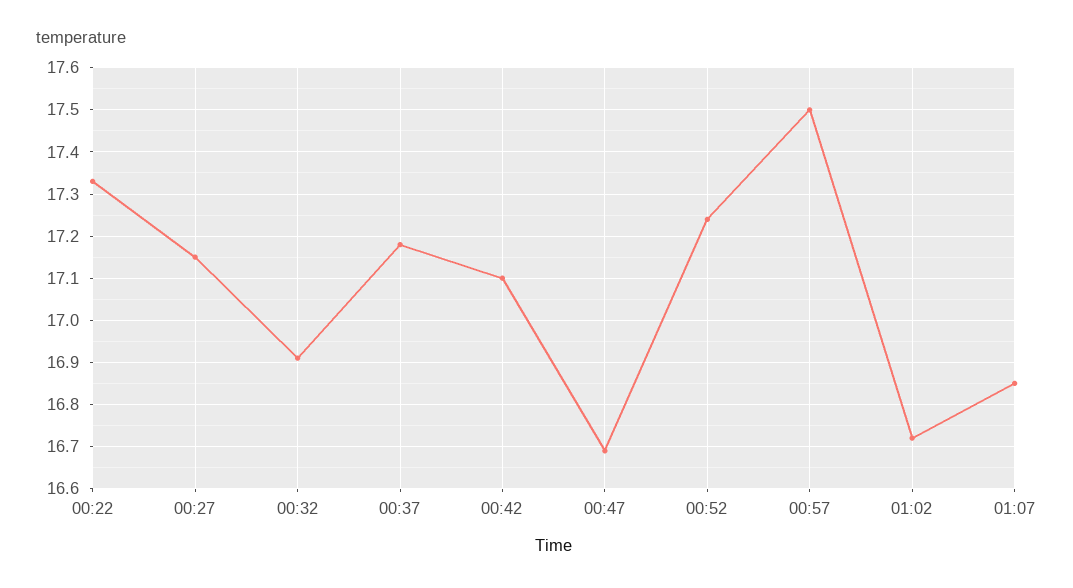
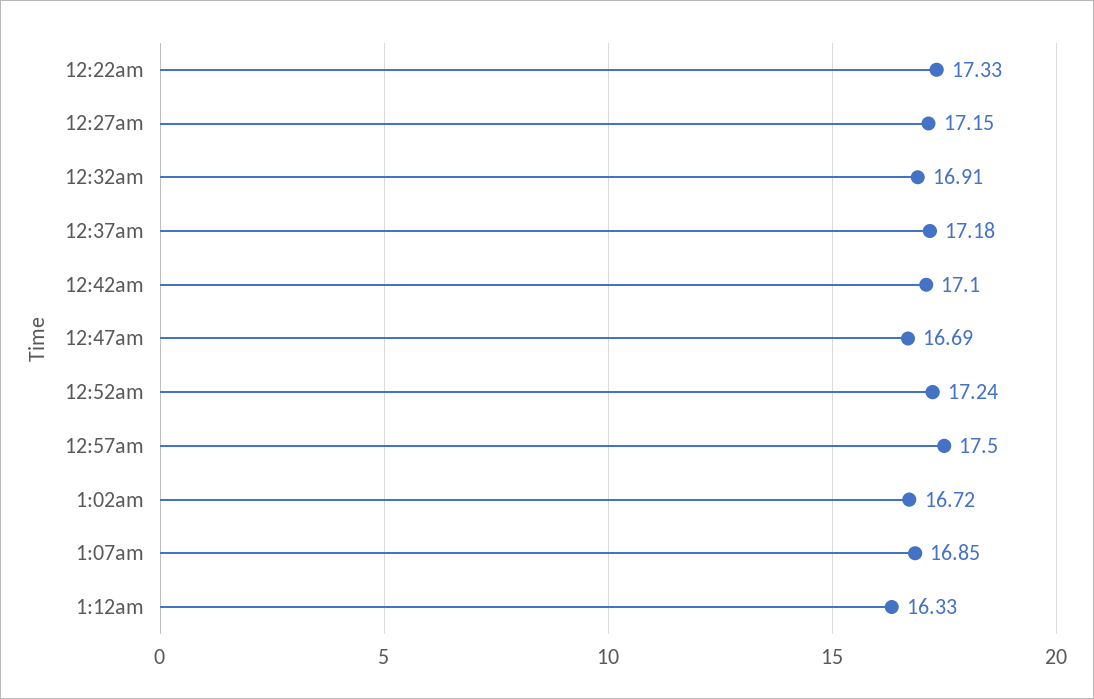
1:12am: none -> 16.33

